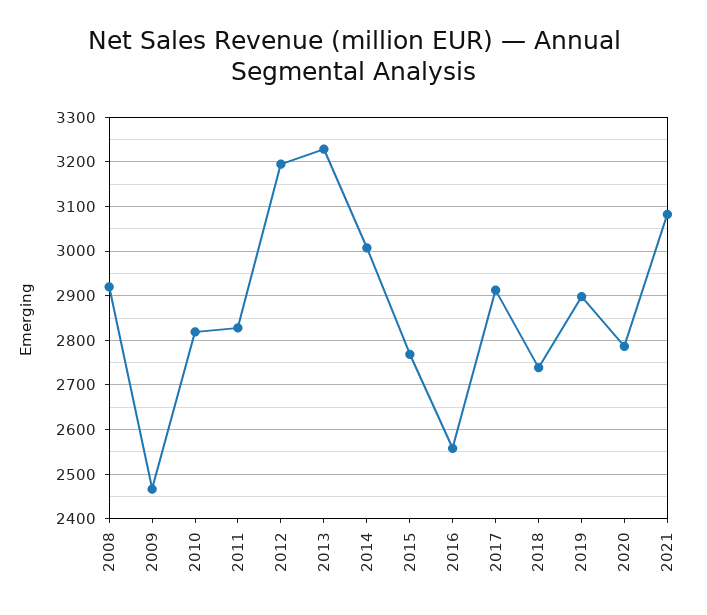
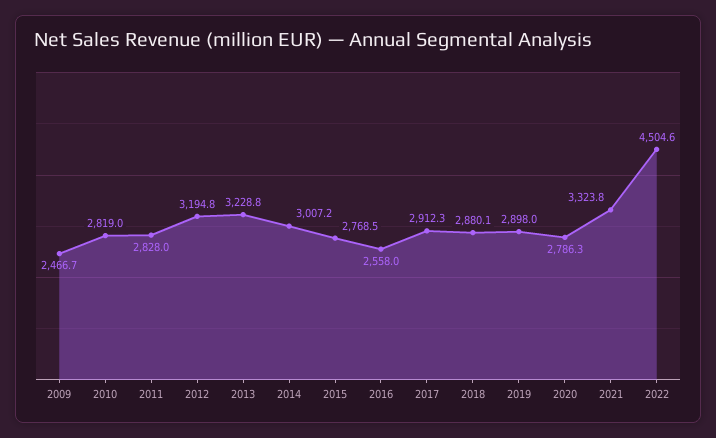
2008: 2920 -> none
2018: 2740 -> 2880.1
2021: 3080 -> 3323.8
2022: none -> 4504.6

